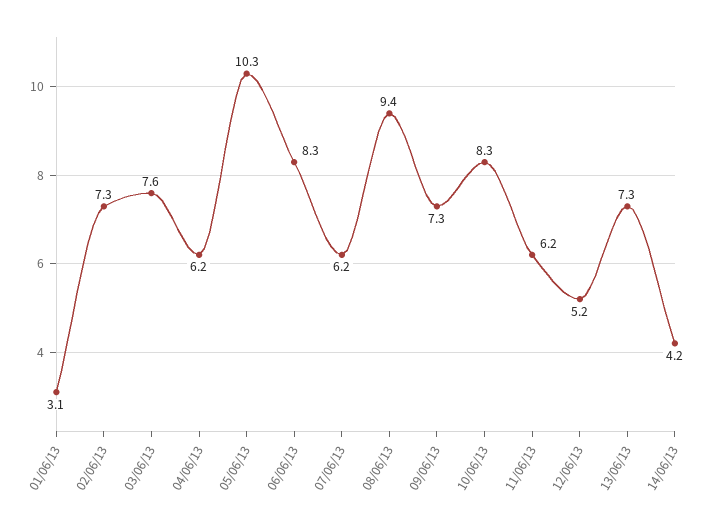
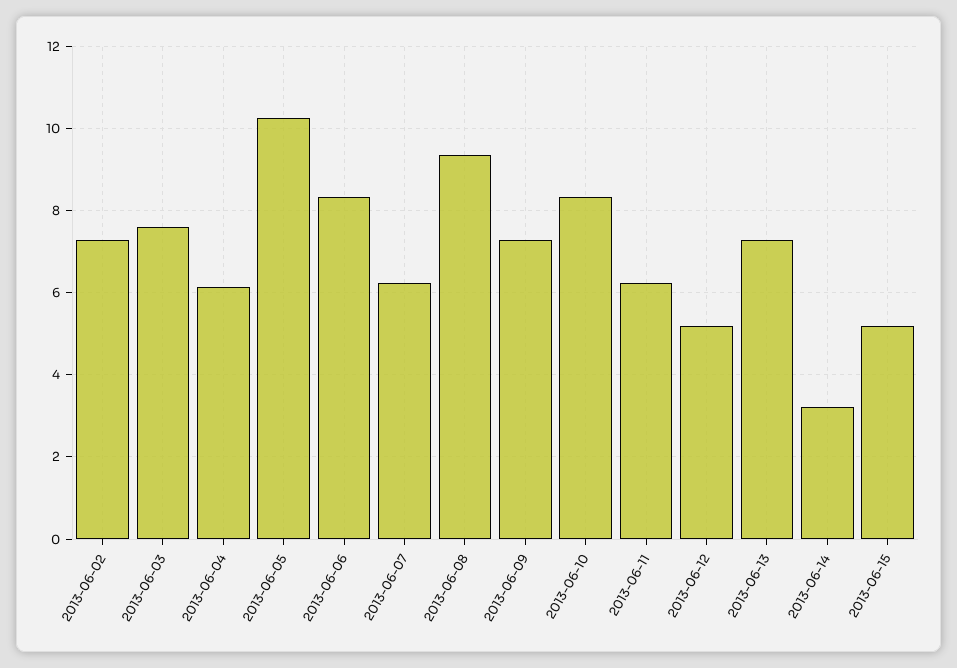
01/06/13: 3.1 -> none
14/06/13: 4.2 -> 3.2
2013-06-15: none -> 5.2

